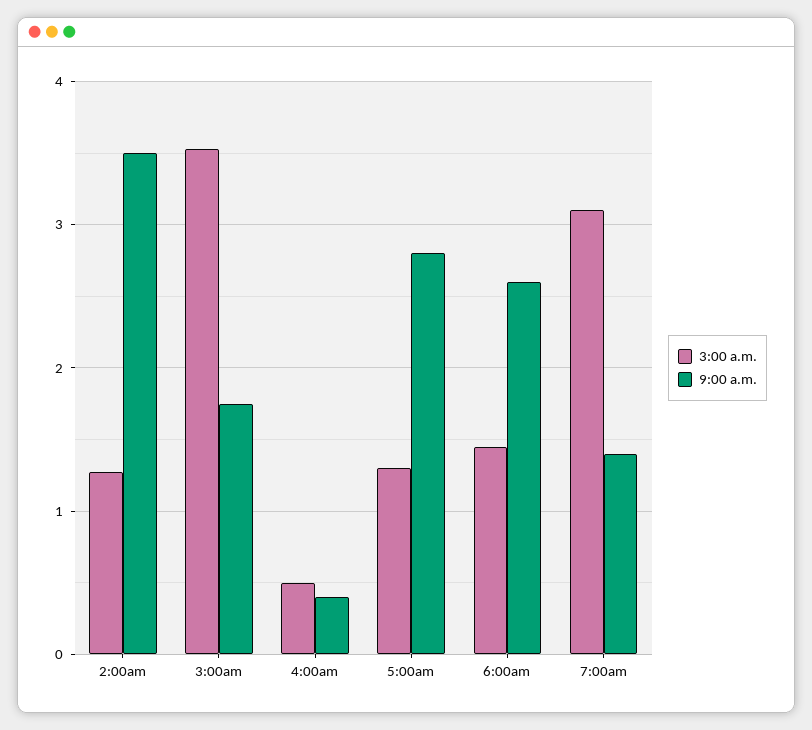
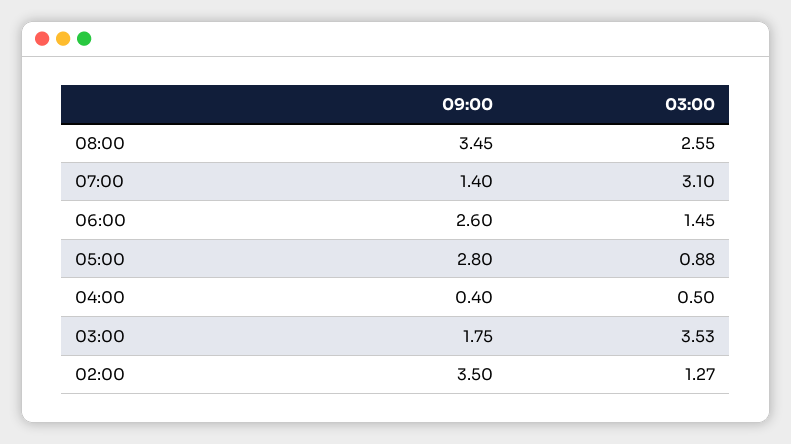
3:00 a.m., 5:00am: 1.3 -> 0.88
9:00 a.m., 08:00: none -> 3.45
3:00 a.m., 08:00: none -> 2.55

